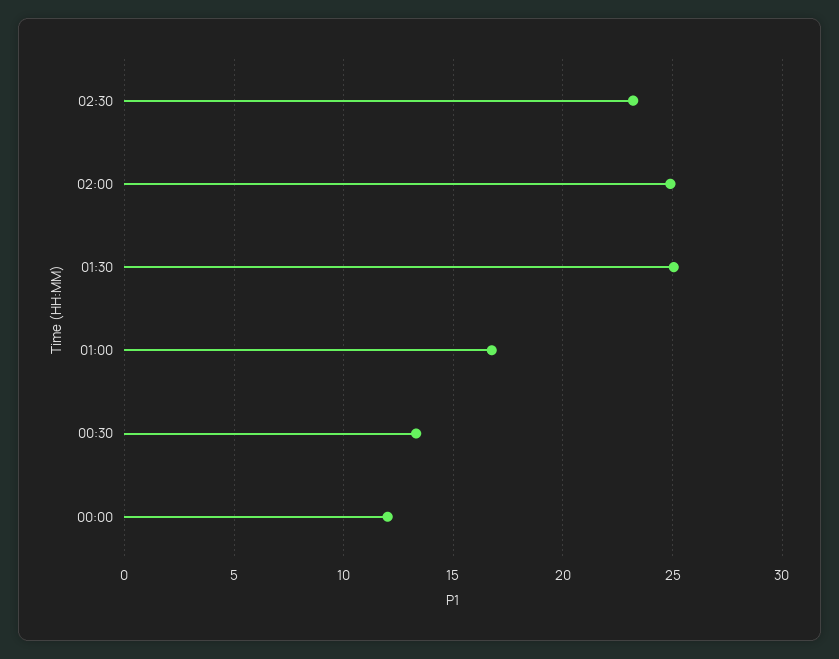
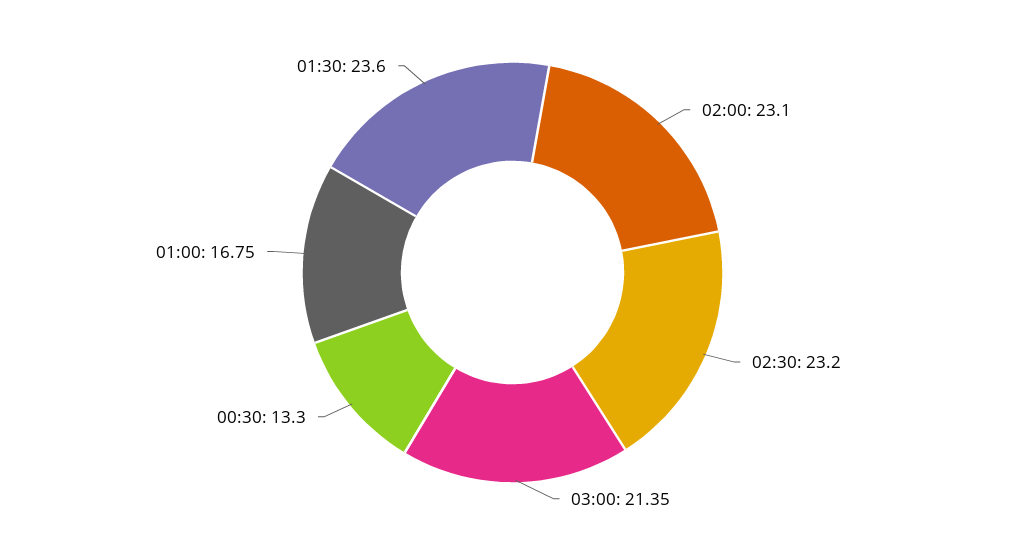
02:00: 25 -> 23.1
01:30: 25 -> 23.6
00:00: 12 -> none
03:00: none -> 21.35

